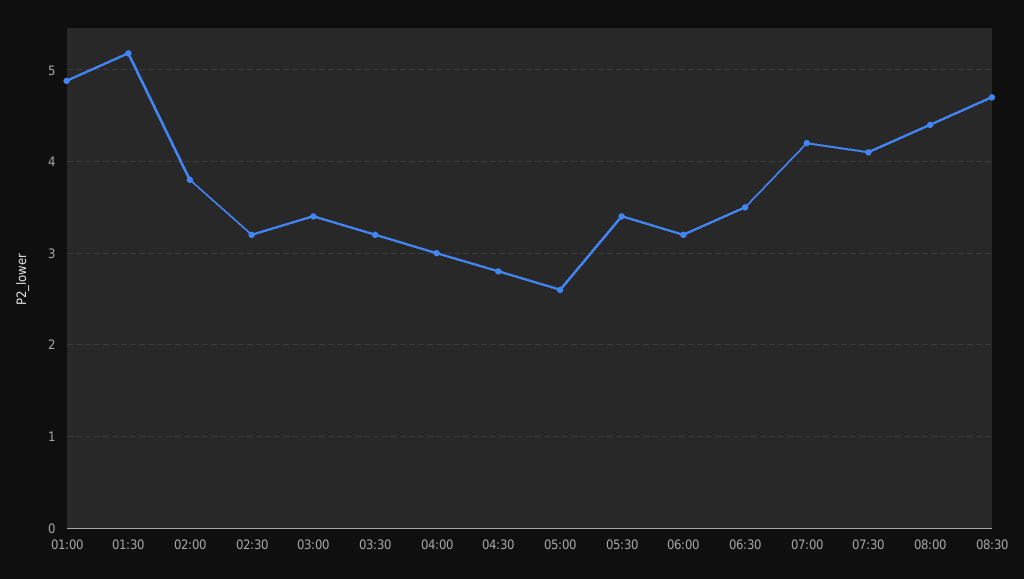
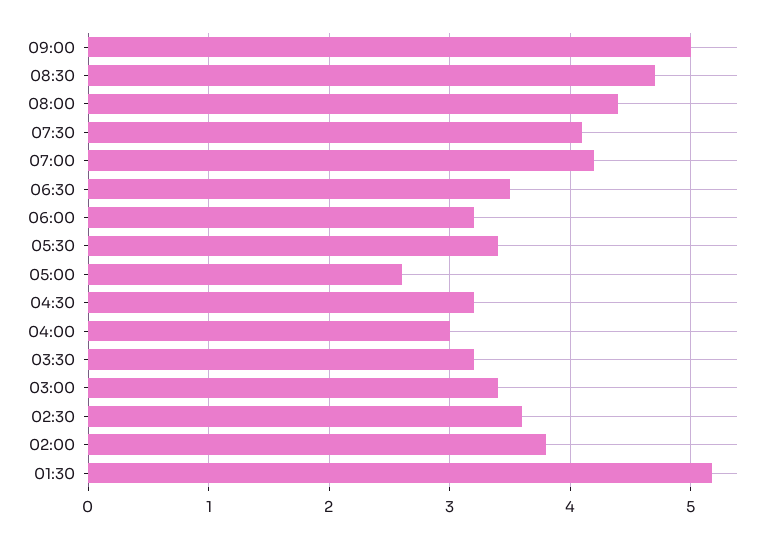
01:00: 4.9 -> none
02:30: 3.2 -> 3.6
04:30: 2.8 -> 3.2
09:00: none -> 5

